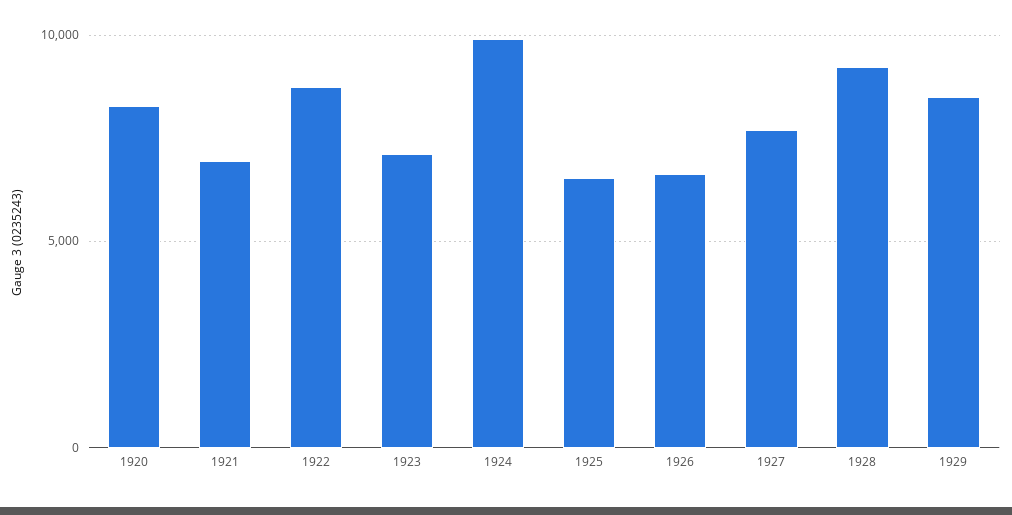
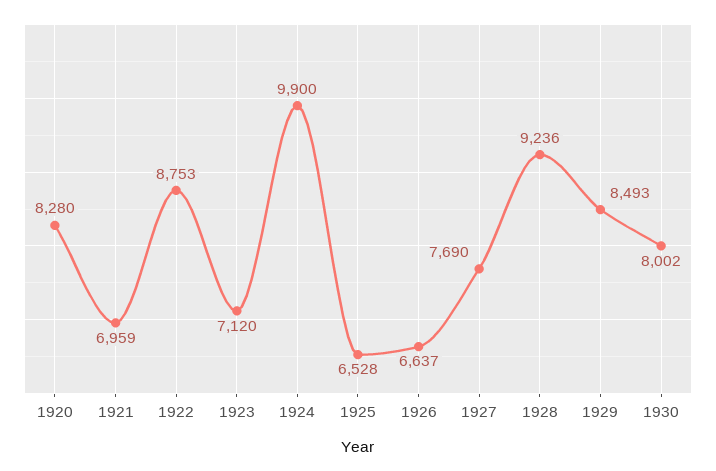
1930: none -> 8002

